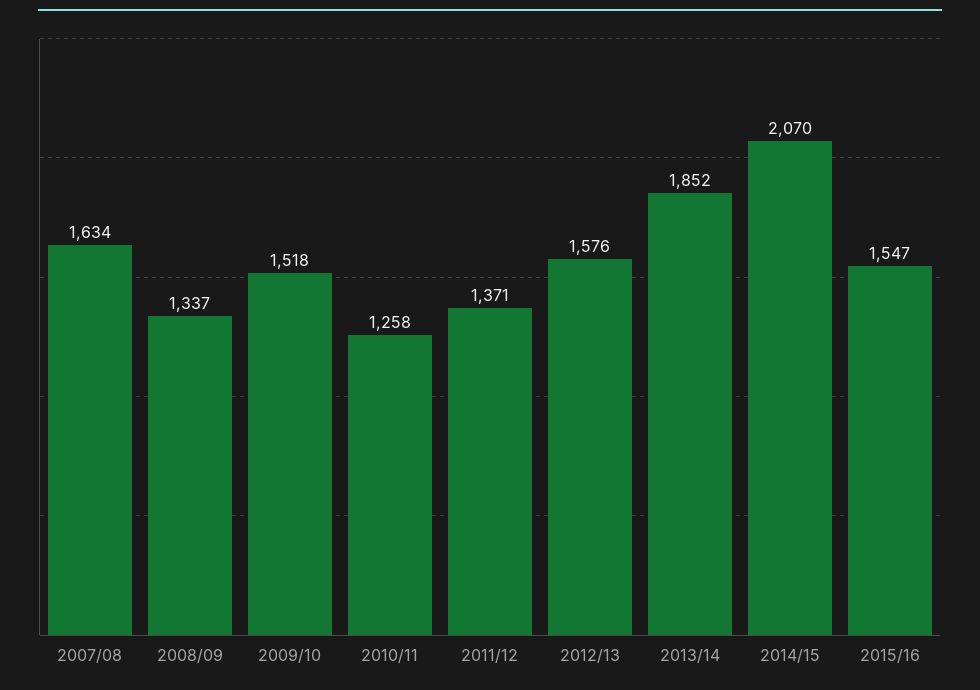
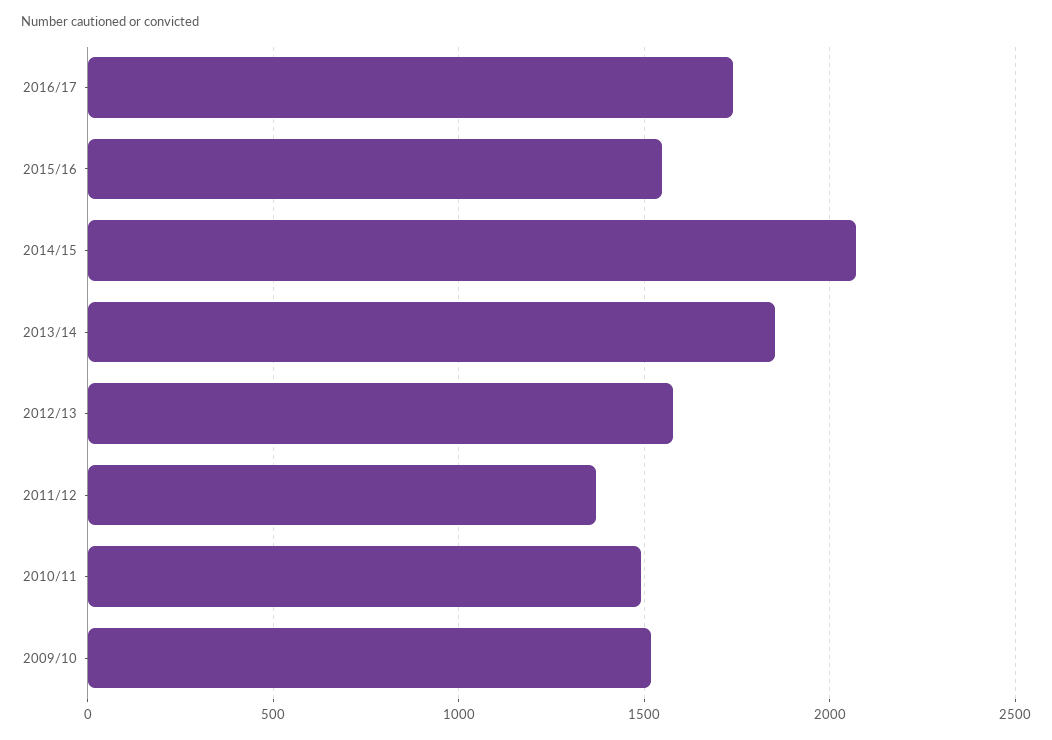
2007/08: 1634 -> none
2008/09: 1337 -> none
2010/11: 1258 -> 1500
2016/17: none -> 1750

